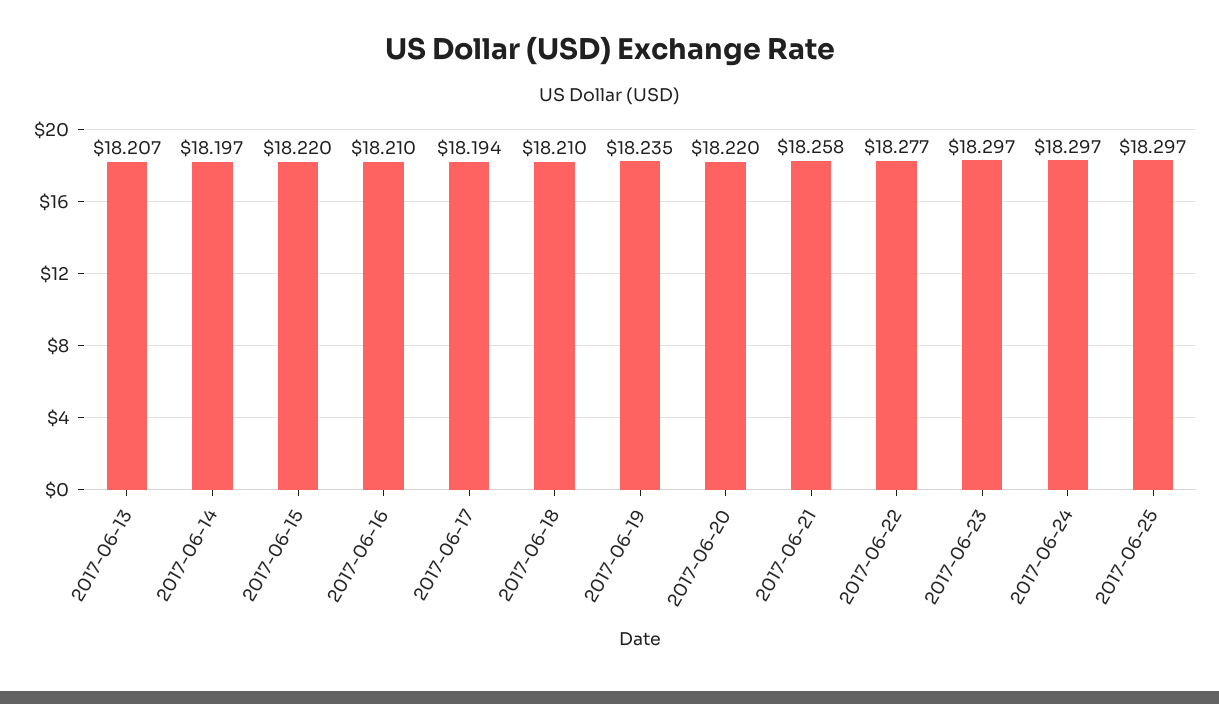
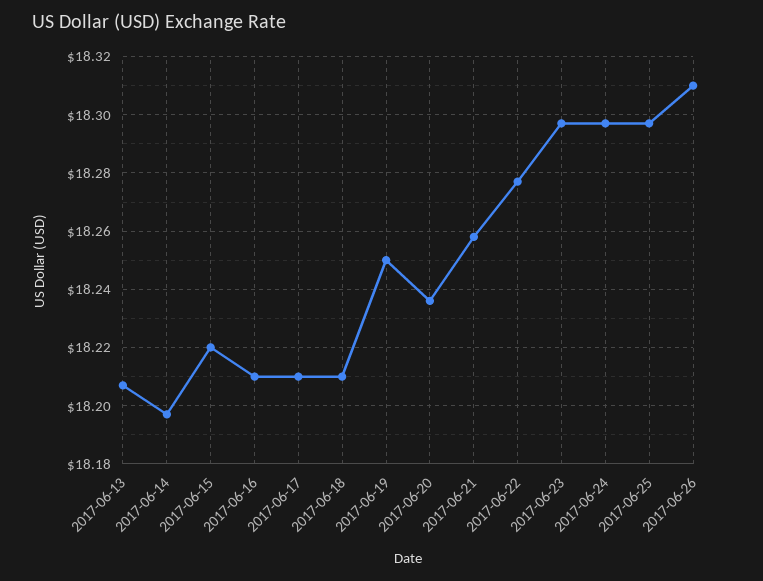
2017-06-17: 18.194 -> 18.21
2017-06-19: 18.235 -> 18.25
2017-06-20: 18.22 -> 18.235
2017-06-26: none -> 18.31

